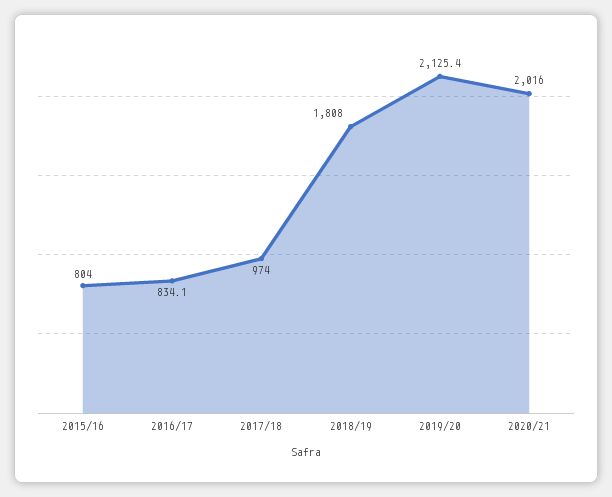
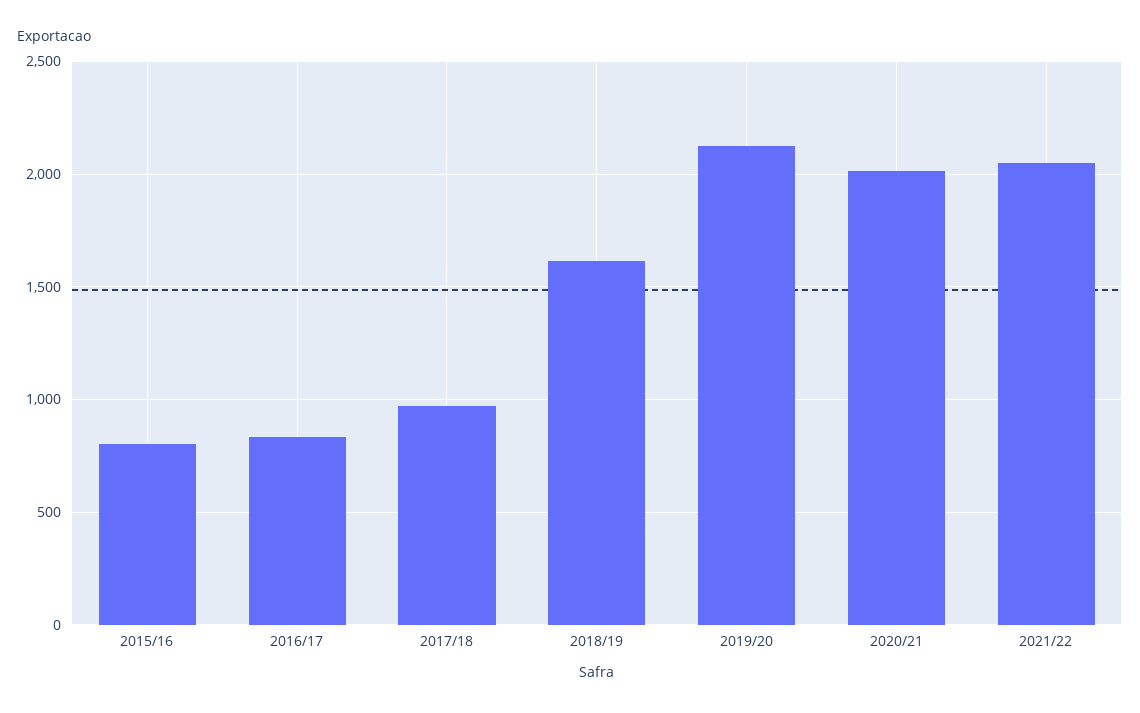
2018/19: 1808 -> 1600
2021/22: none -> 2050

